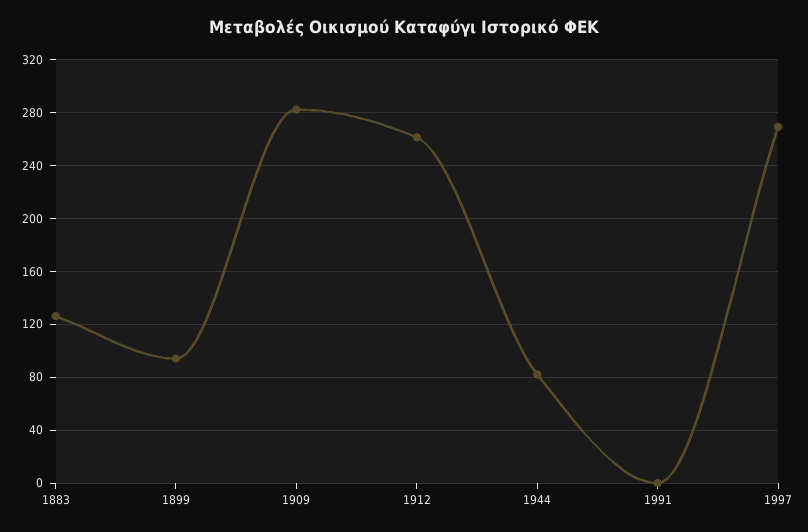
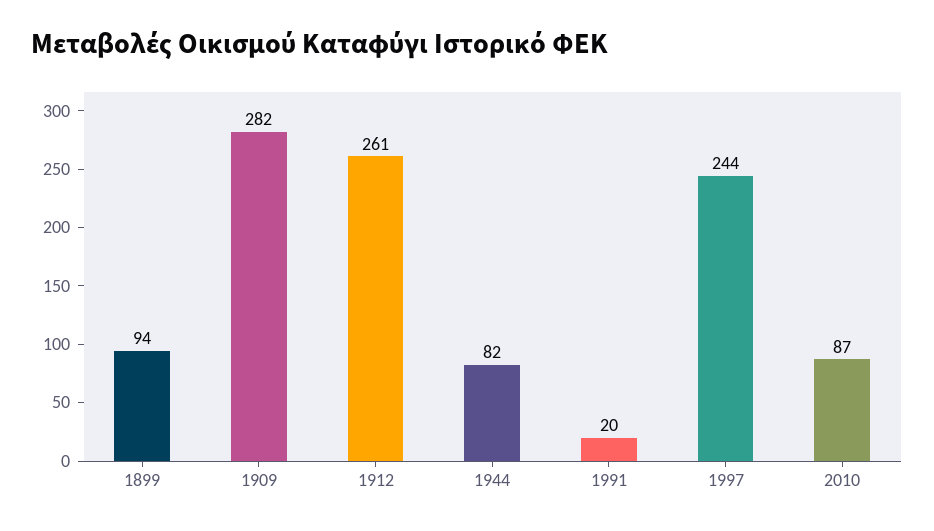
1883: 125 -> none
1991: 0 -> 20
1997: 270 -> 244
2010: none -> 87

